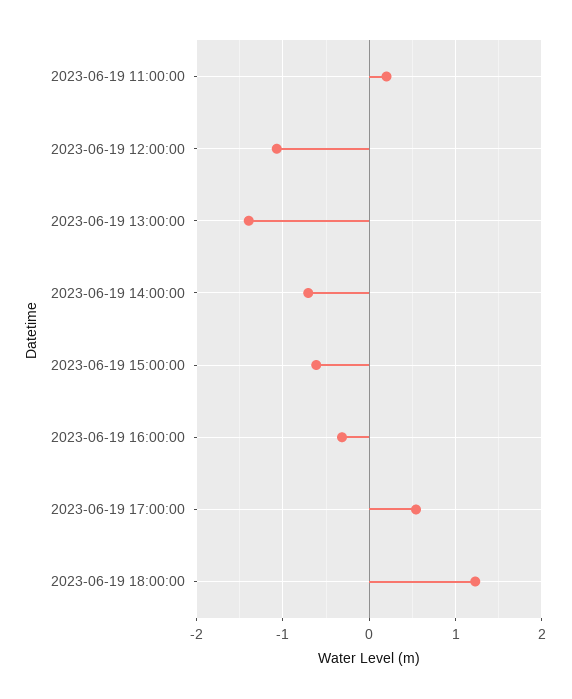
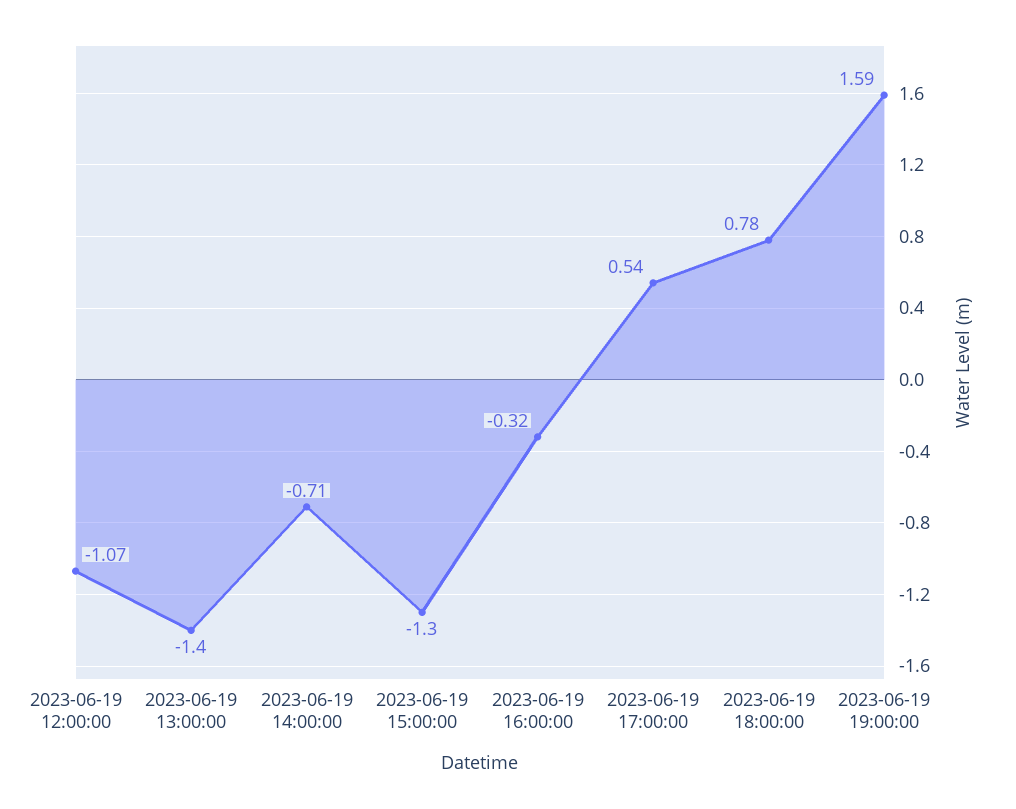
2023-06-19 11:00:00: 0.2 -> none
2023-06-19 15:00:00: -0.6 -> -1.3
2023-06-19 18:00:00: 1.2 -> 0.78
2023-06-19 19:00:00: none -> 1.59

